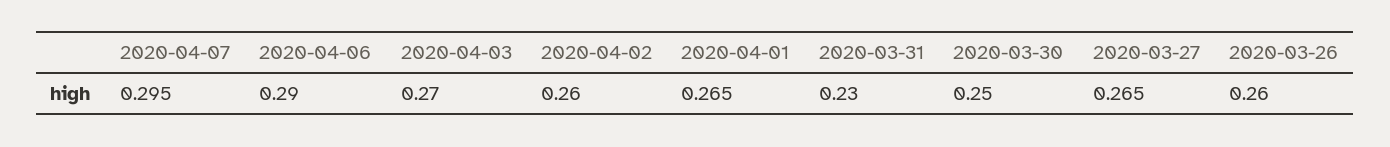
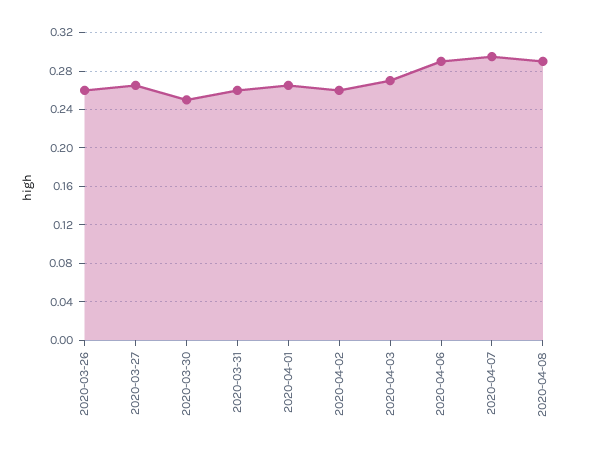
2020-03-31: 0.23 -> 0.26
2020-04-08: none -> 0.29

